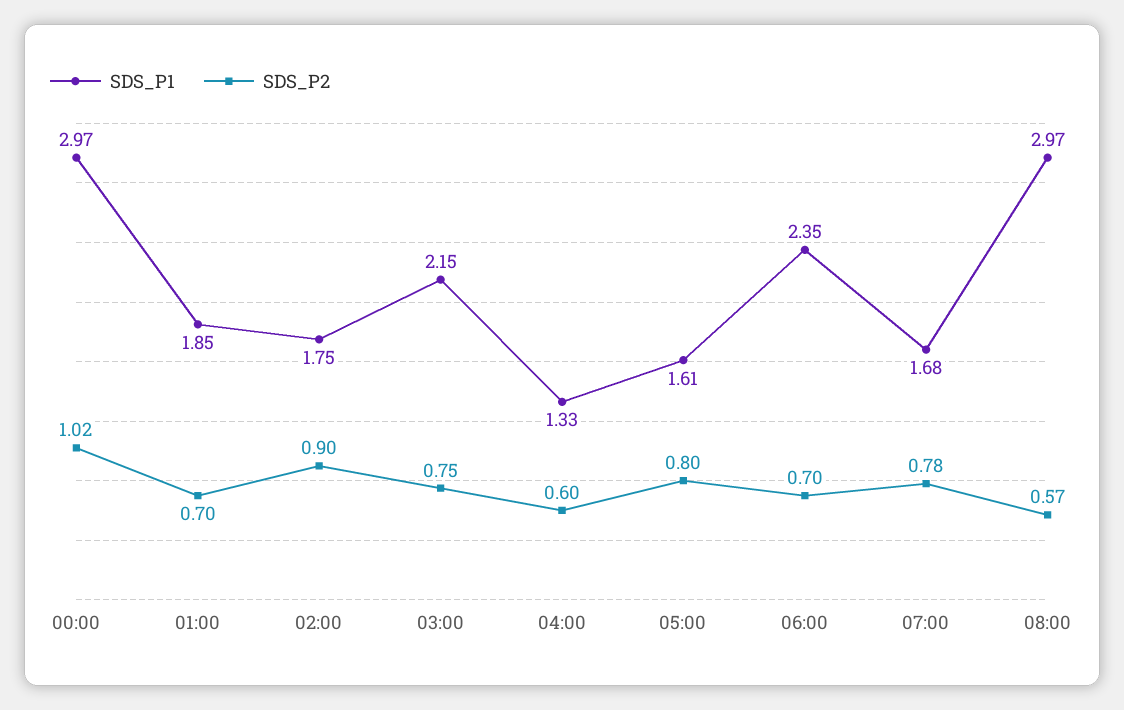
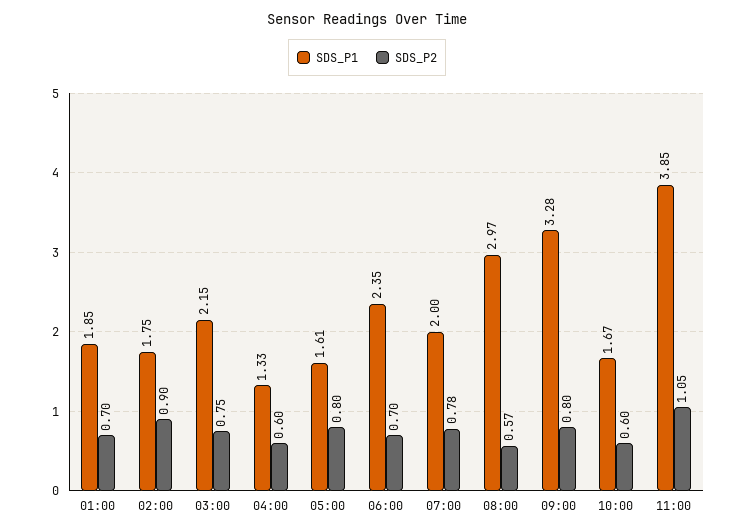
SDS_P1, 00:00: 2.97 -> none
SDS_P2, 00:00: 1.02 -> none
SDS_P1, 07:00: 1.68 -> 2
SDS_P1, 09:00: none -> 3.28
SDS_P2, 09:00: none -> 0.8
SDS_P1, 10:00: none -> 1.67
SDS_P2, 10:00: none -> 0.6
SDS_P1, 11:00: none -> 3.85
SDS_P2, 11:00: none -> 1.05

